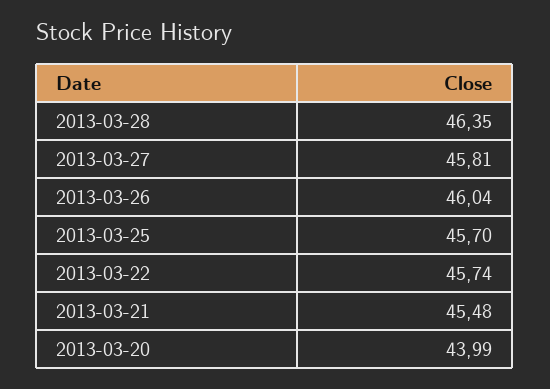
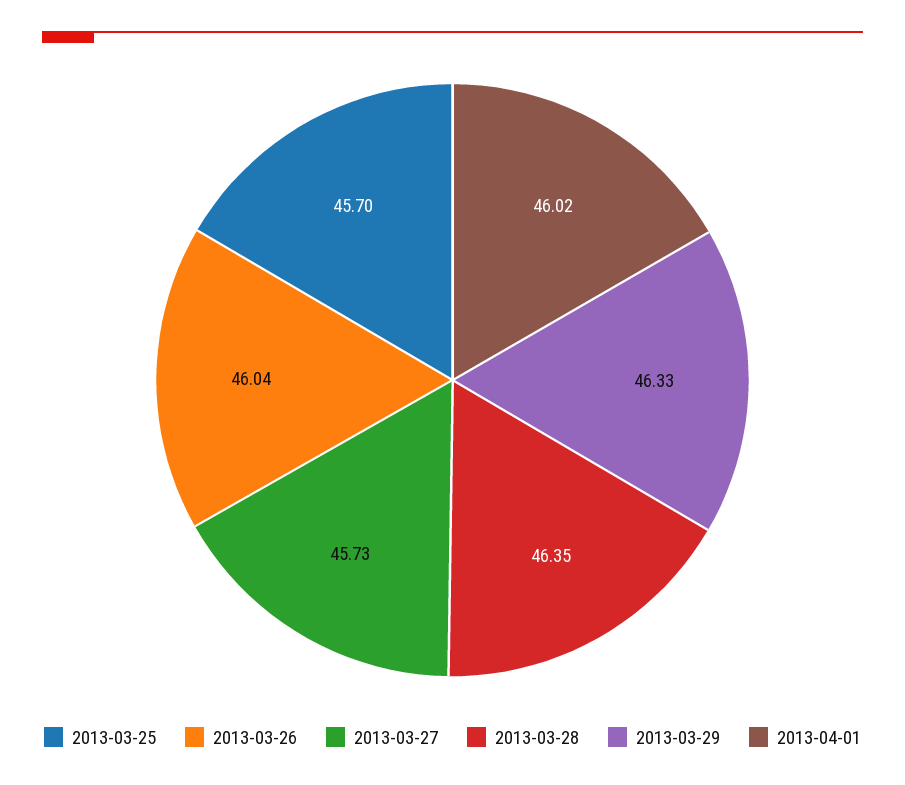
2013-03-27: 45.81 -> 45.73
2013-03-22: 45.74 -> none
2013-03-21: 45.48 -> none
2013-03-20: 43.99 -> none
2013-03-29: none -> 46.33
2013-04-01: none -> 46.02

